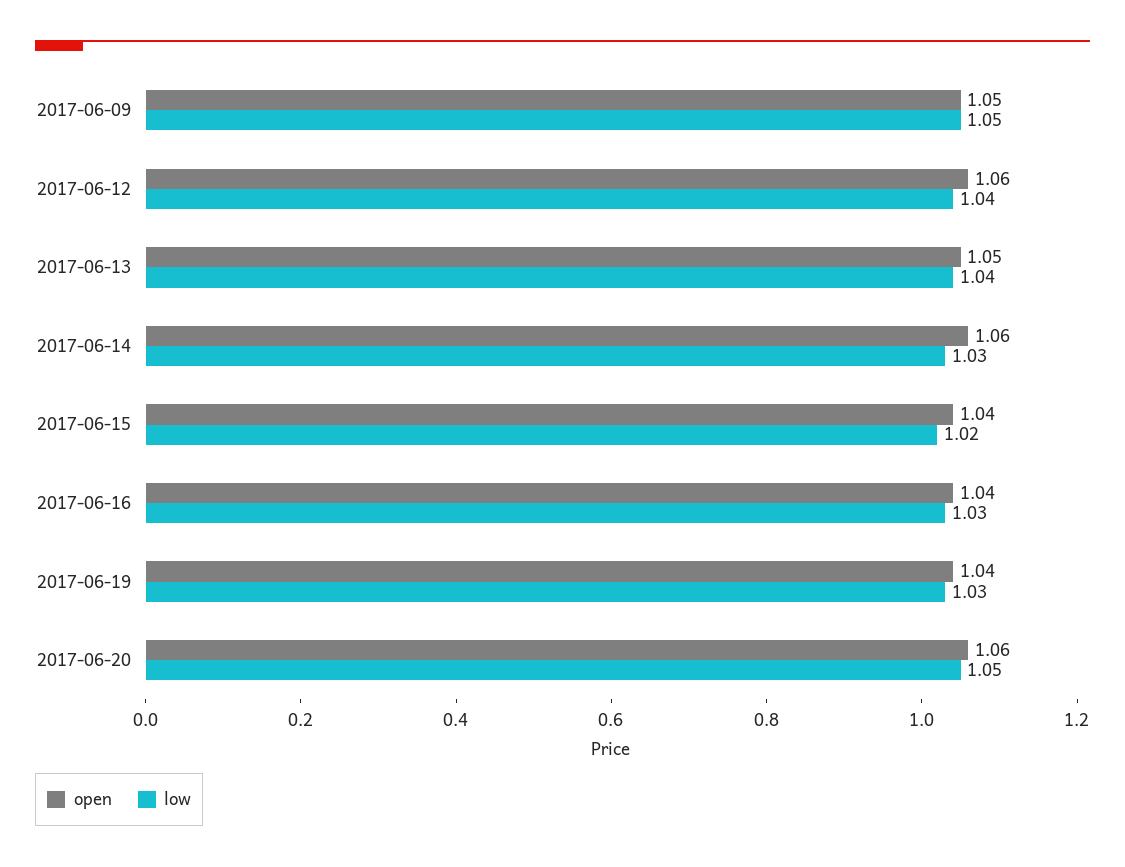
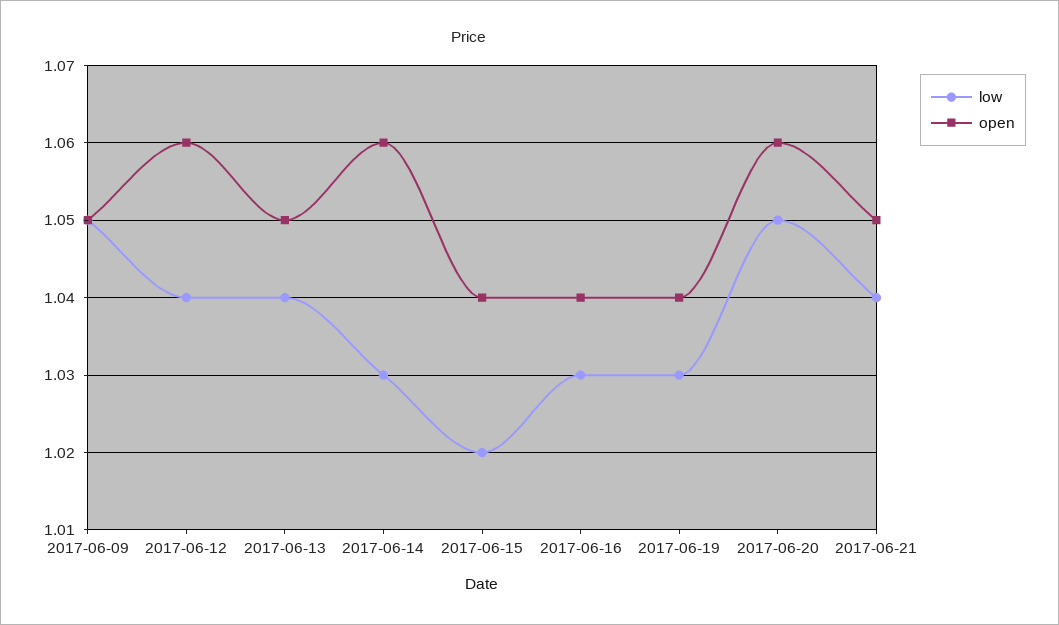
low, 2017-06-21: none -> 1.04
open, 2017-06-21: none -> 1.05

